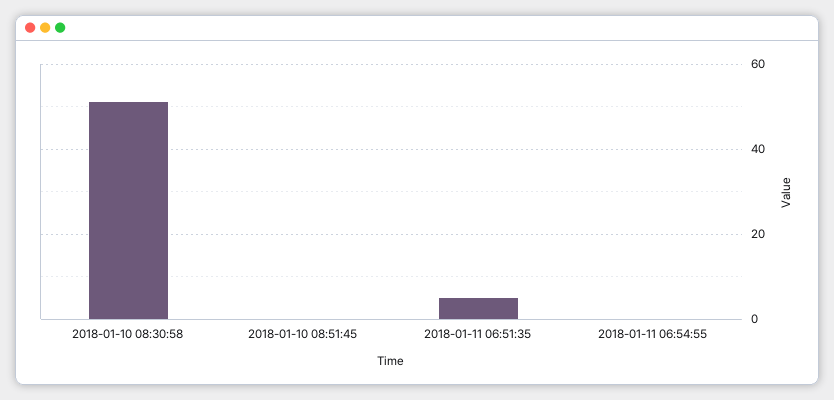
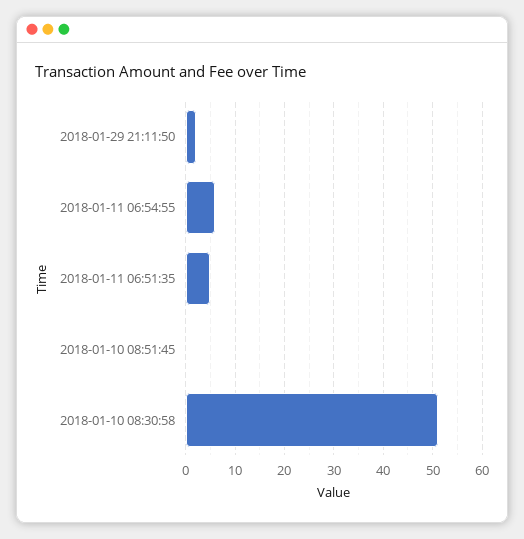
2018-01-11 06:54:55: 0 -> 6
2018-01-29 21:11:50: none -> 2

